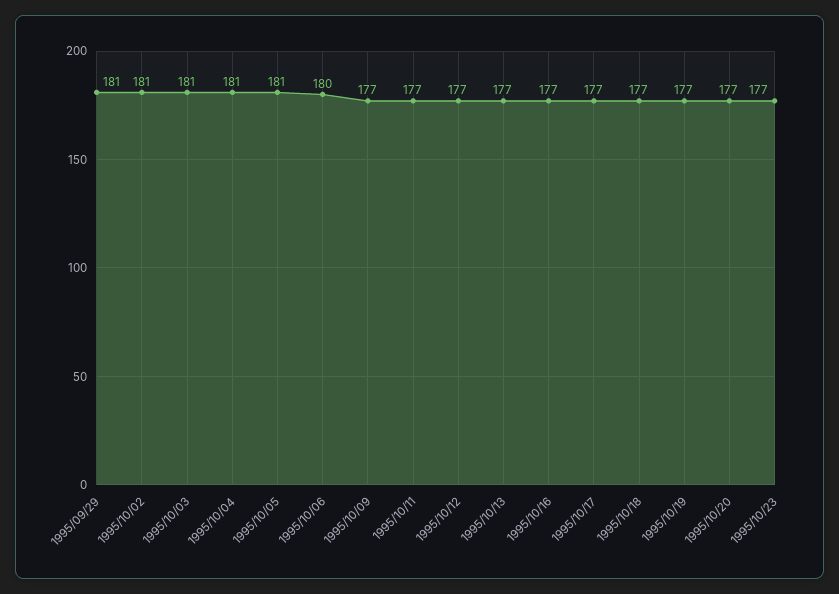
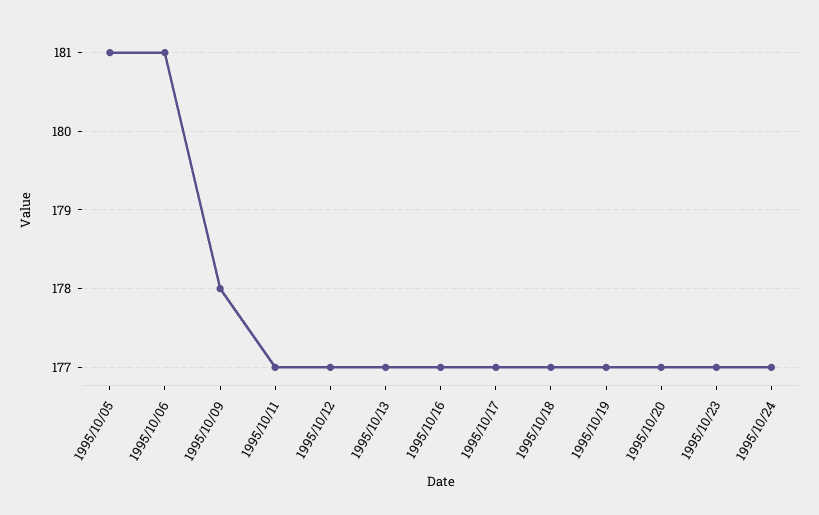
1995/09/29: 181 -> none
1995/10/02: 181 -> none
1995/10/03: 181 -> none
1995/10/04: 181 -> none
1995/10/06: 180 -> 181
1995/10/09: 177 -> 178
1995/10/24: none -> 177

